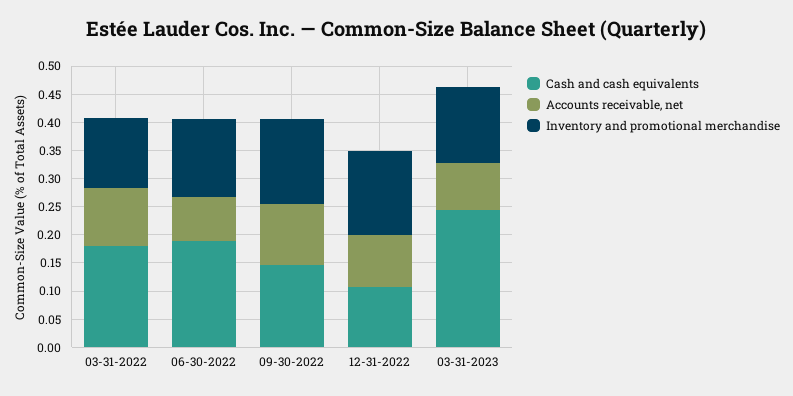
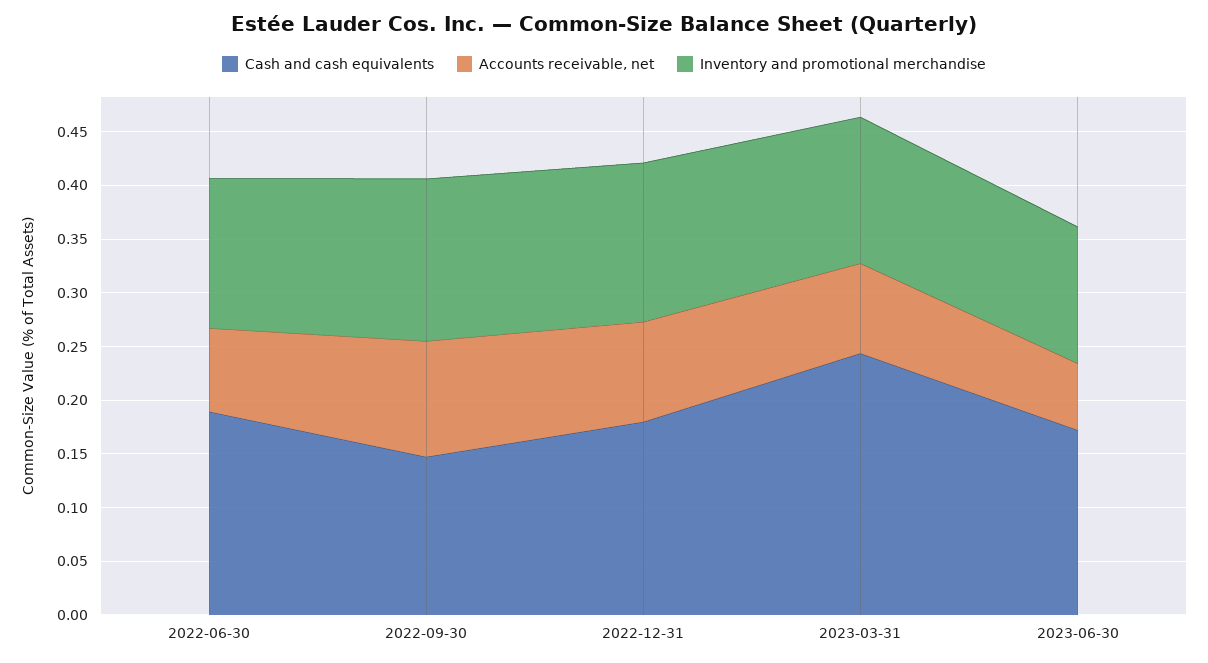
Cash and cash equivalents, 03-31-2022: 0.175 -> none
Accounts receivable, net, 03-31-2022: 0.1 -> none
Inventory and promotional merchandise, 03-31-2022: 0.125 -> none
Cash and cash equivalents, 12-31-2022: 0.1 -> 0.18
Cash and cash equivalents, 2023-06-30: none -> 0.17
Accounts receivable, net, 2023-06-30: none -> 0.06
Inventory and promotional merchandise, 2023-06-30: none -> 0.13

